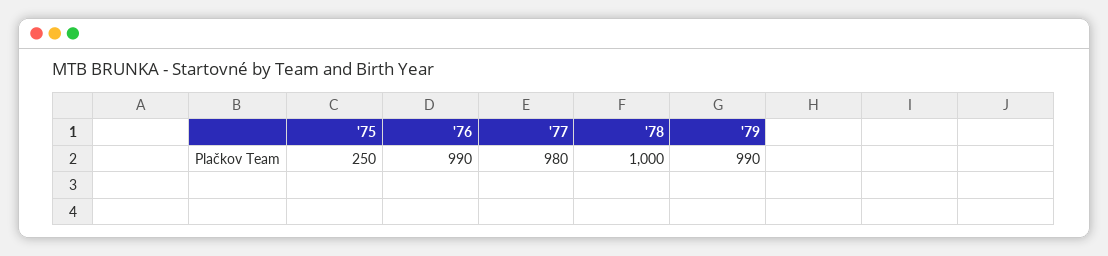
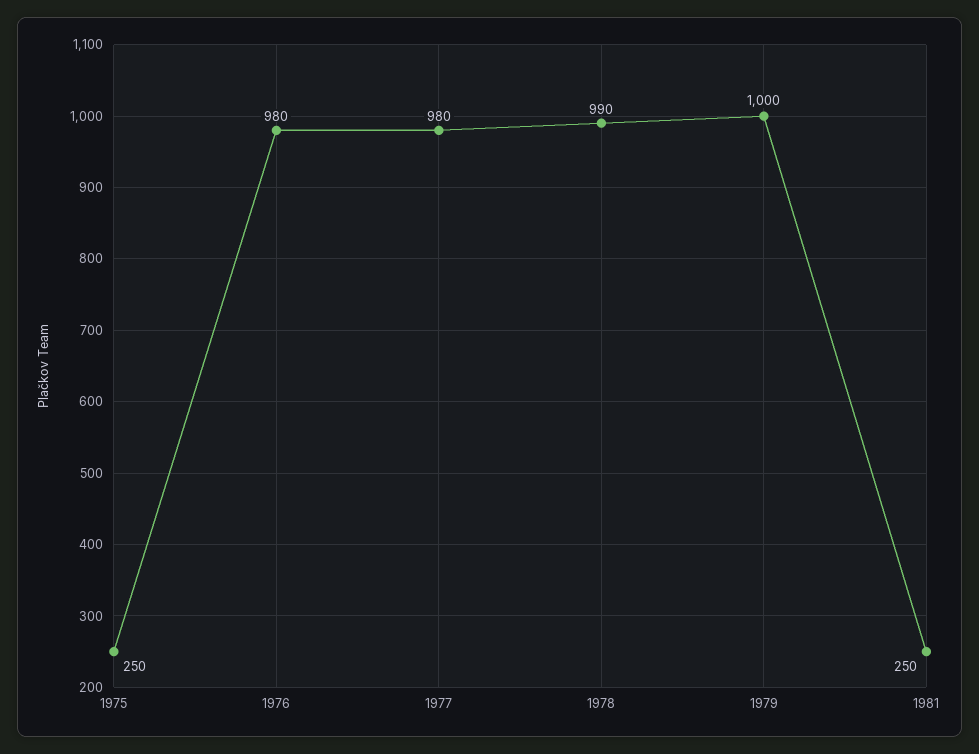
'76: 990 -> 980
'78: 1000 -> 990
'79: 990 -> 1000
1981: none -> 250

